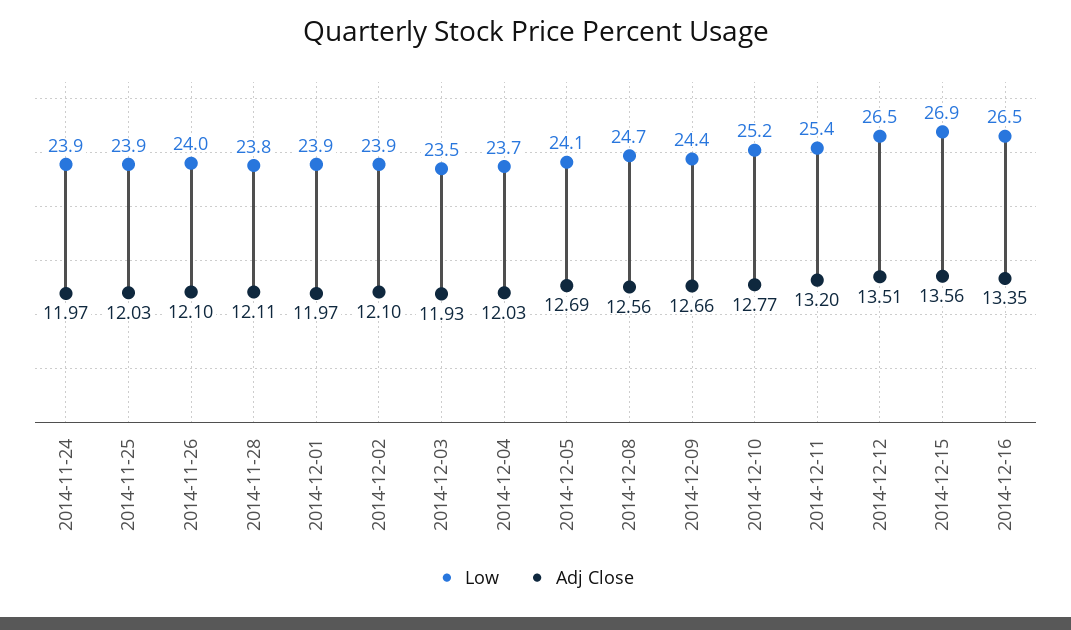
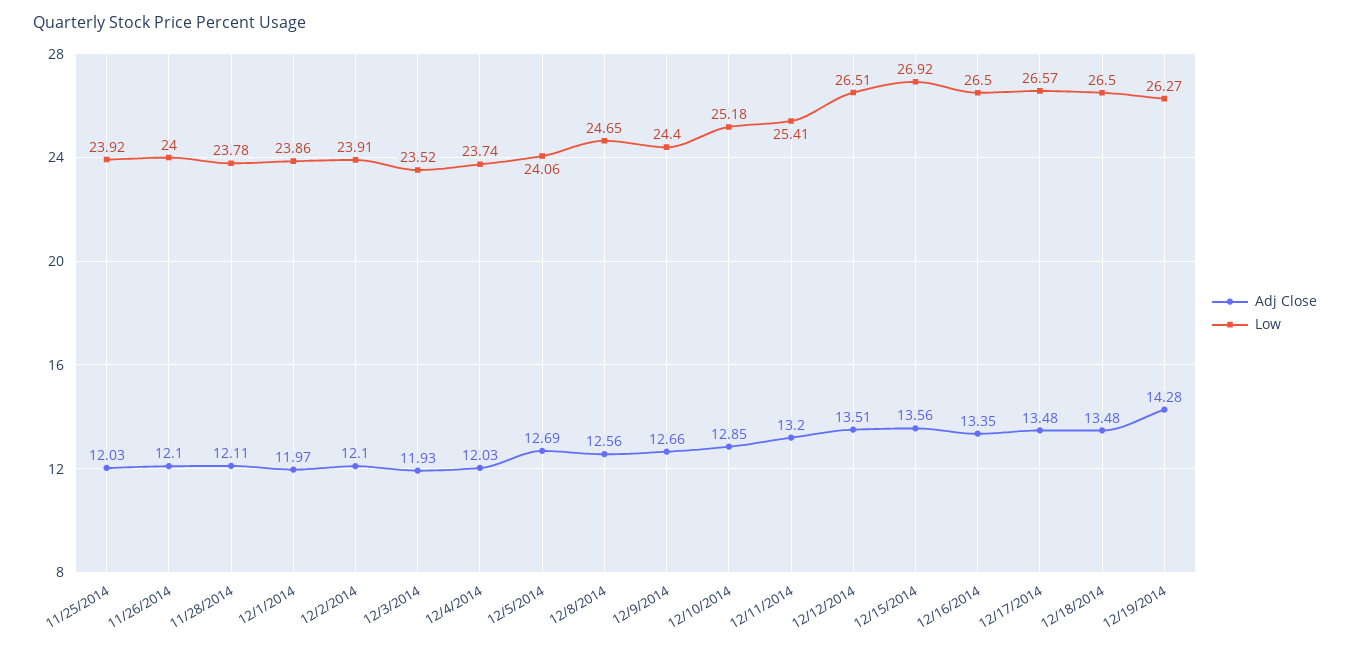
Low, 2014-11-24: 23.9 -> none
Adj Close, 2014-11-24: 11.97 -> none
Adj Close, 2014-12-10: 12.77 -> 12.85
Adj Close, 12/17/2014: none -> 13.48
Low, 12/17/2014: none -> 26.57
Adj Close, 12/18/2014: none -> 13.48
Low, 12/18/2014: none -> 26.5
Adj Close, 12/19/2014: none -> 14.28
Low, 12/19/2014: none -> 26.27

